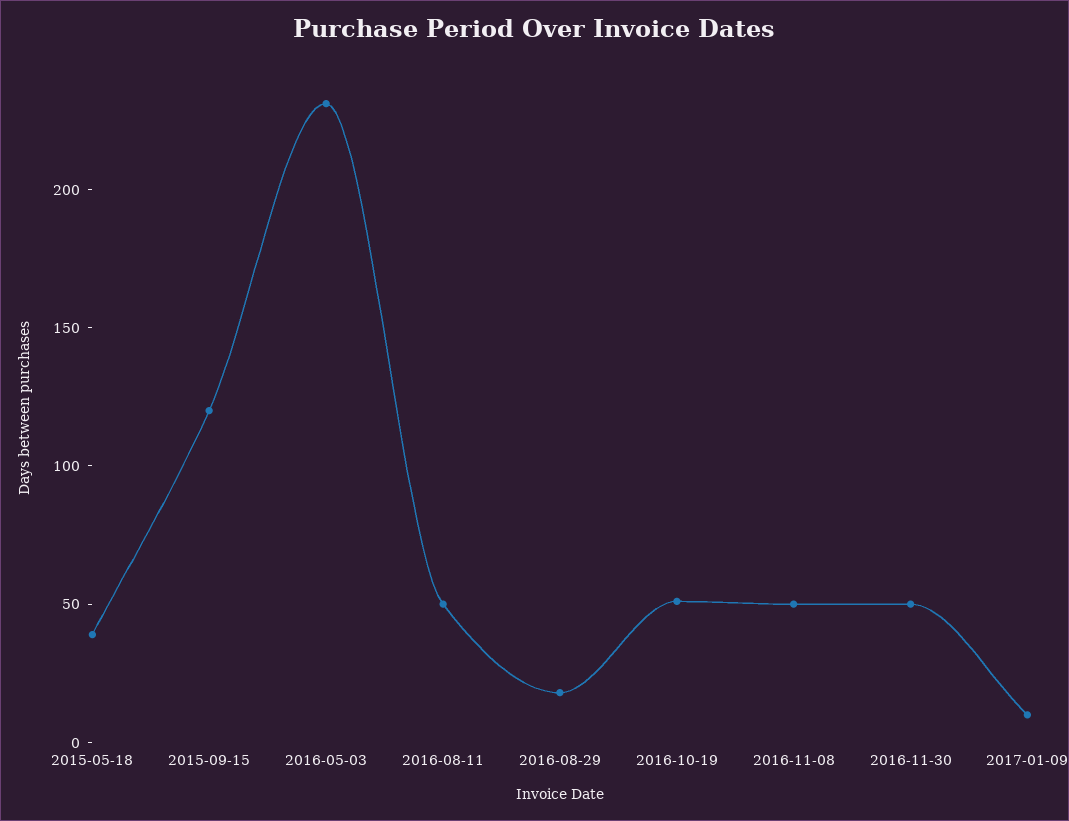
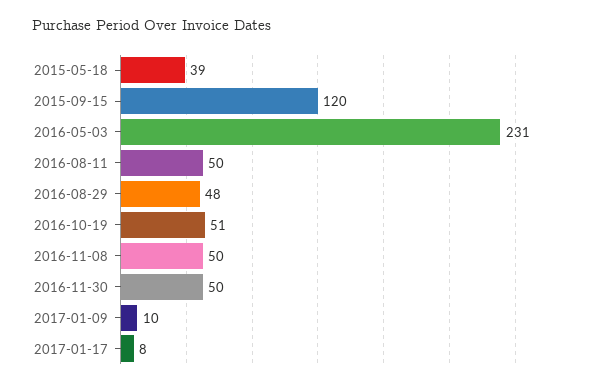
2016-08-29: 20 -> 48
2017-01-17: none -> 8

